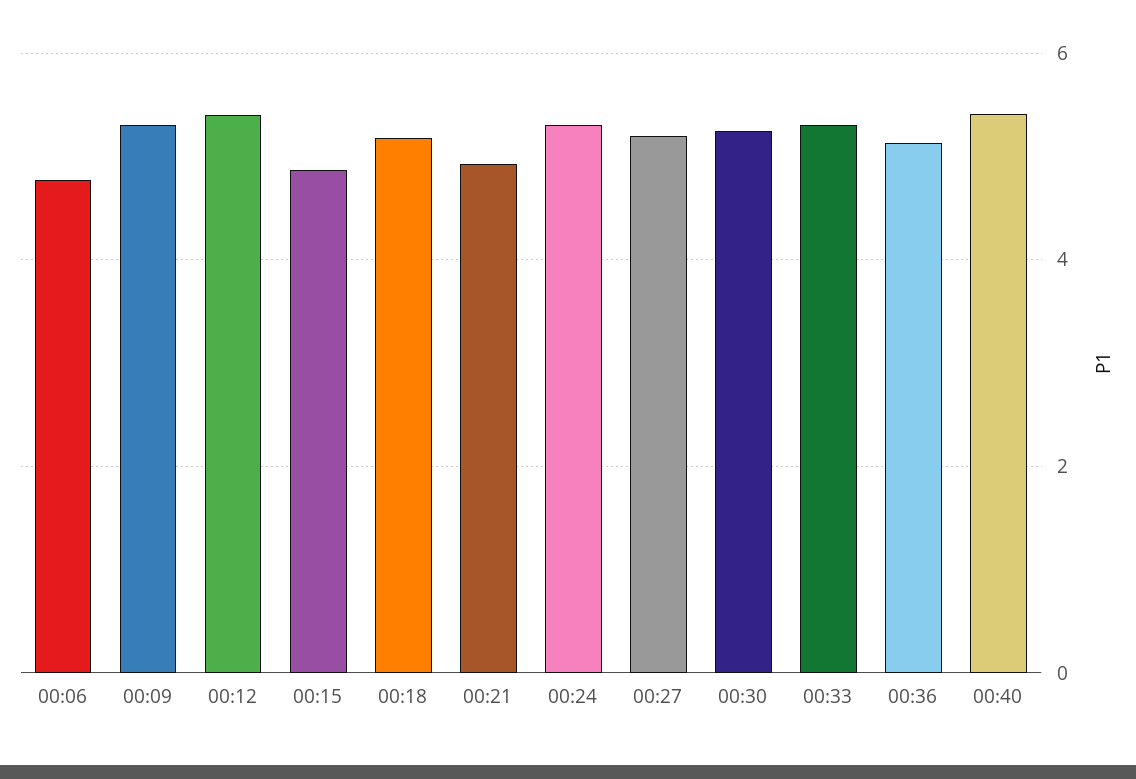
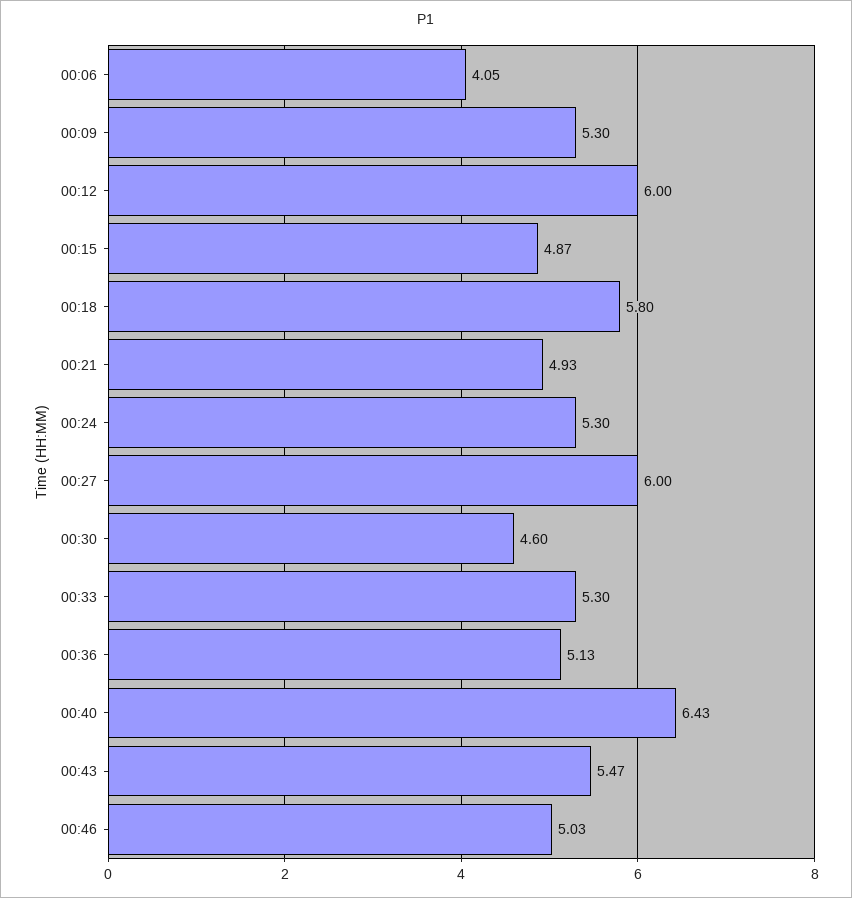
00:06: 4.8 -> 4.05
00:12: 5.4 -> 6
00:18: 5.2 -> 5.8
00:27: 5.2 -> 6
00:30: 5.2 -> 4.6
00:40: 5.4 -> 6.43
00:43: none -> 5.47
00:46: none -> 5.03

